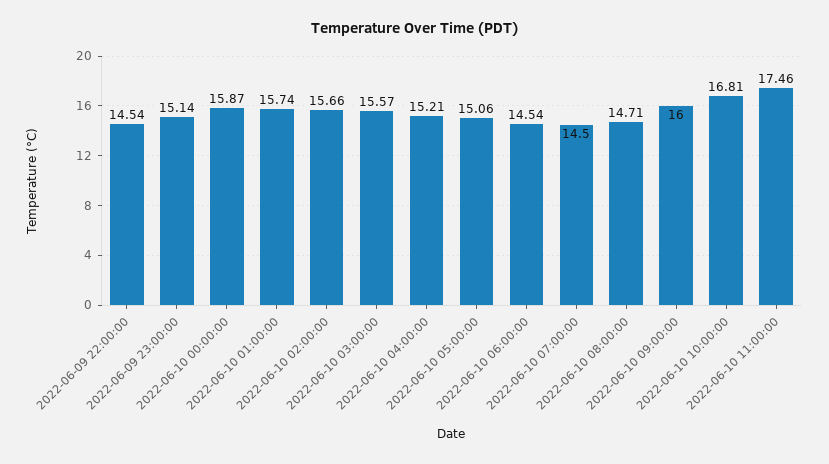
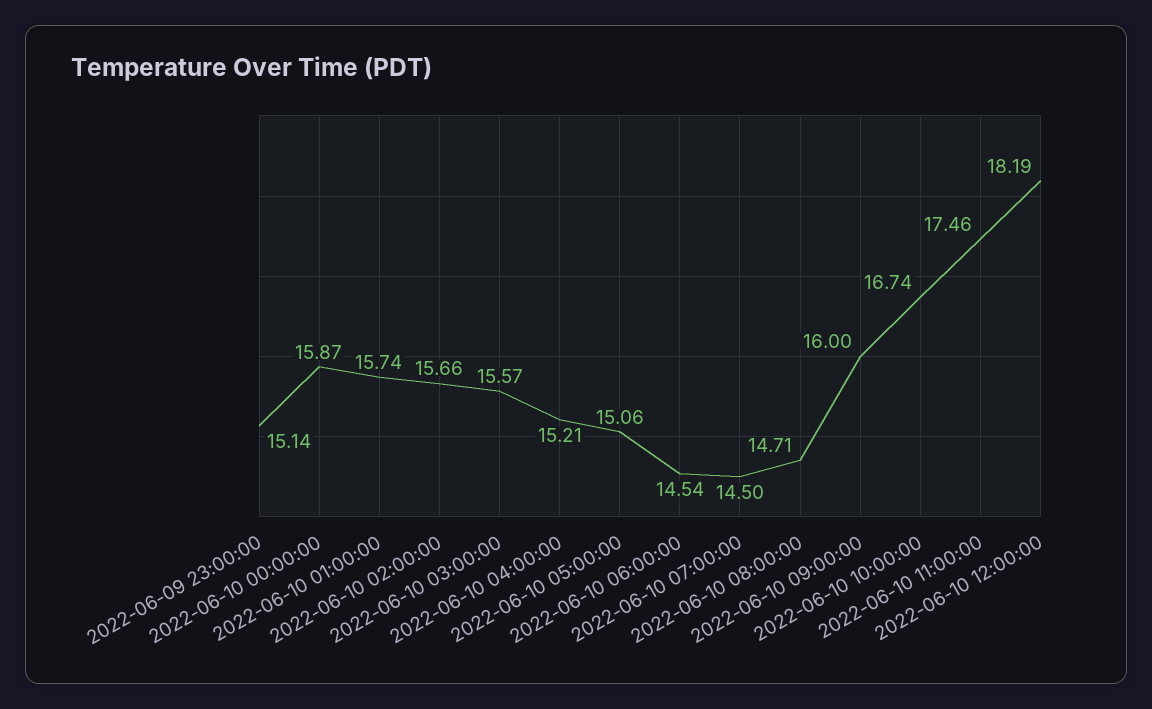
2022-06-09 22:00:00: 14.54 -> none
2022-06-10 10:00:00: 16.81 -> 16.74
2022-06-10 12:00:00: none -> 18.19

